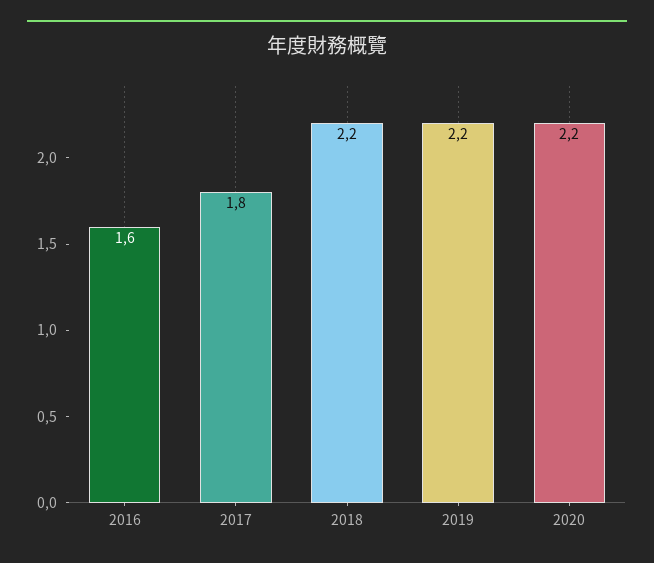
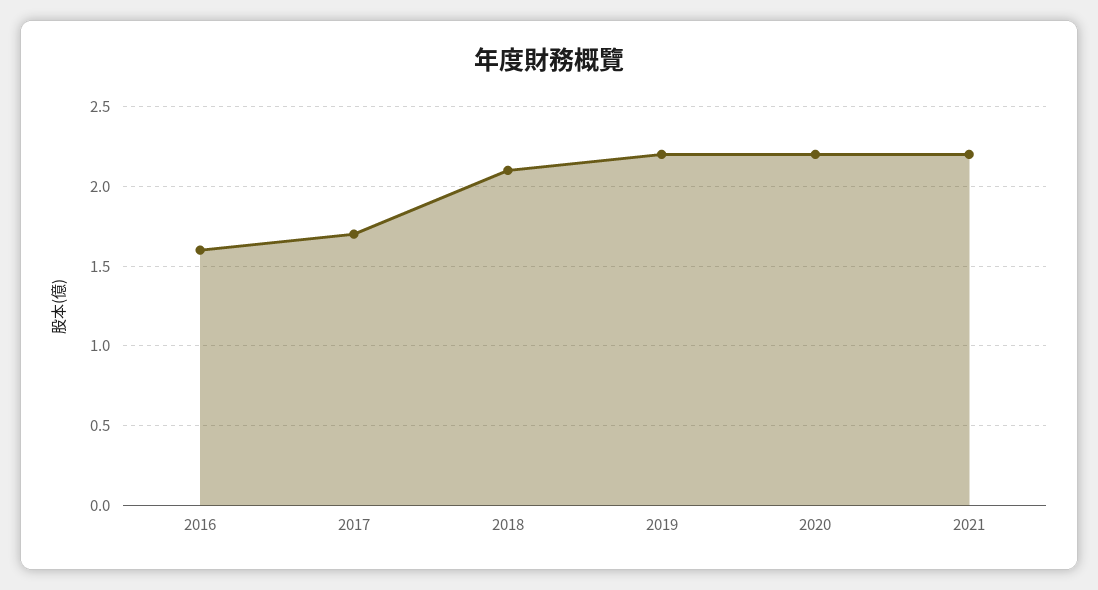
2017: 1.8 -> 1.7
2018: 2.2 -> 2.1
2021: none -> 2.2

